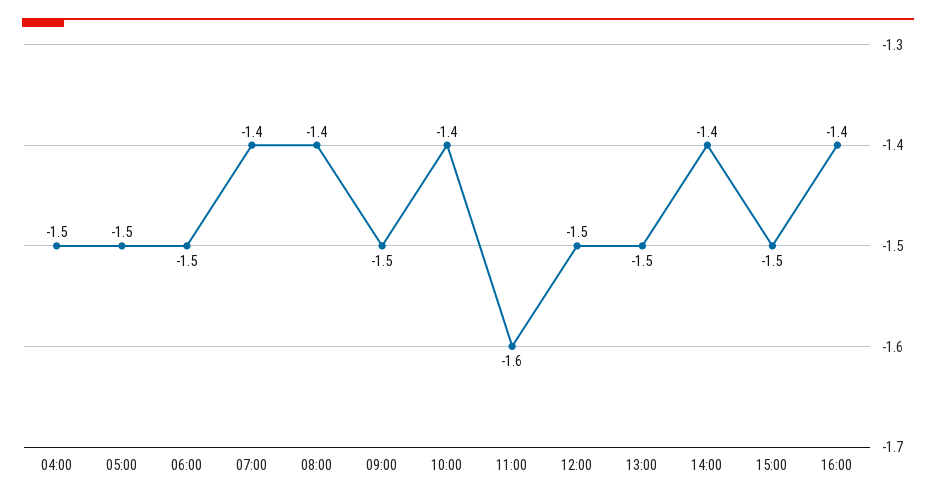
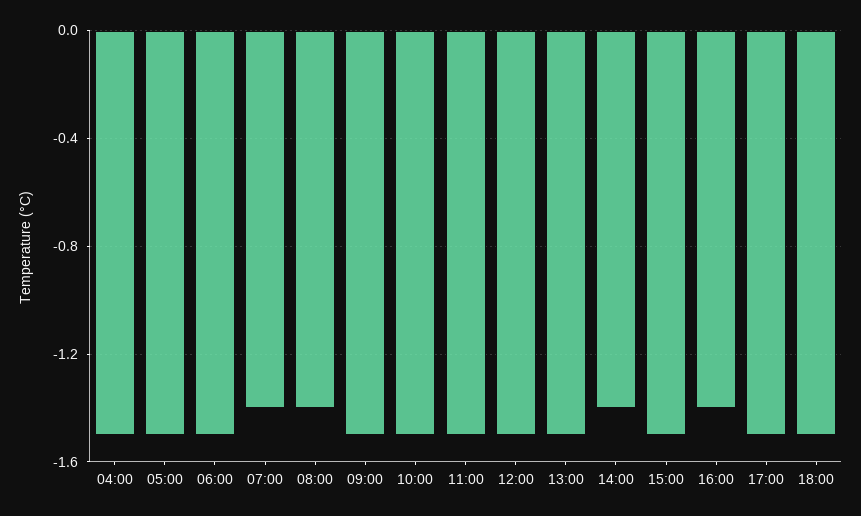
10:00: -1.4 -> -1.5
11:00: -1.6 -> -1.5
17:00: none -> -1.5
18:00: none -> -1.5

